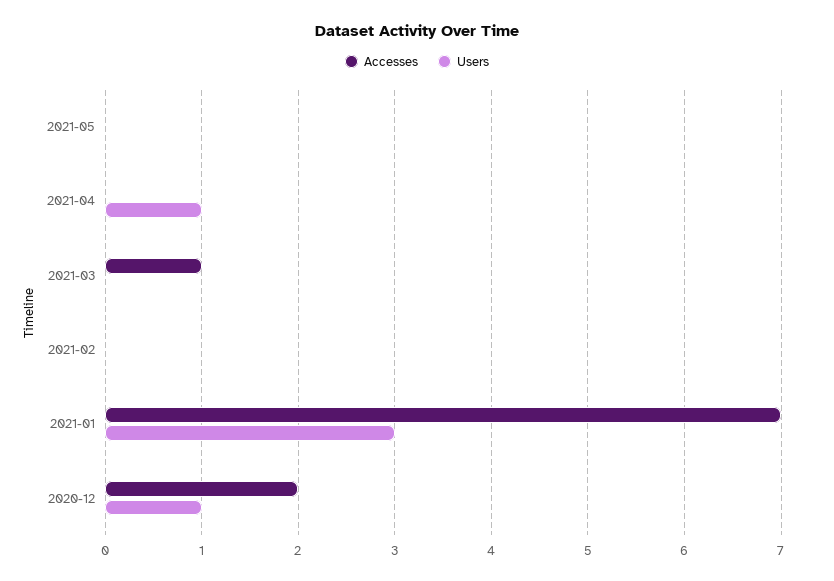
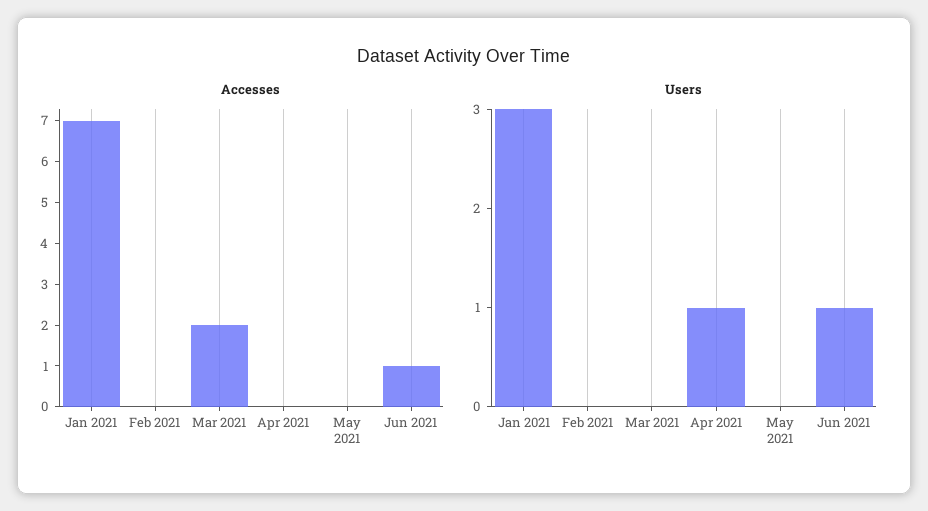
Accesses, 2021-03: 1 -> 2
Accesses, 2020-12: 2 -> none
Users, 2020-12: 1 -> none
Accesses, Jun 2021: none -> 1
Users, Jun 2021: none -> 1

